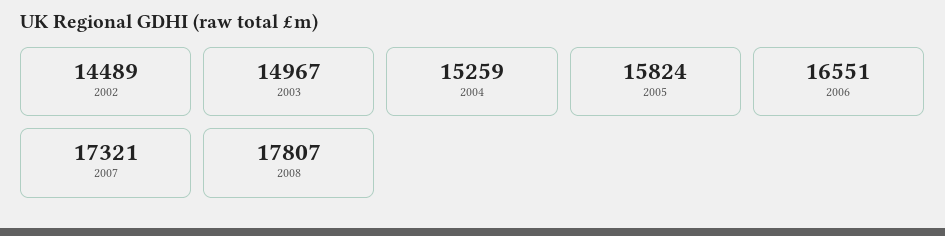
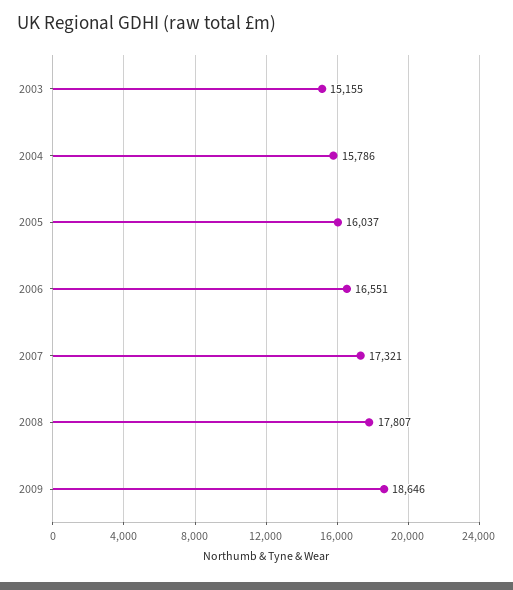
2002: 14489 -> none
2003: 14967 -> 15155
2004: 15259 -> 15786
2005: 15824 -> 16037
2009: none -> 18646

